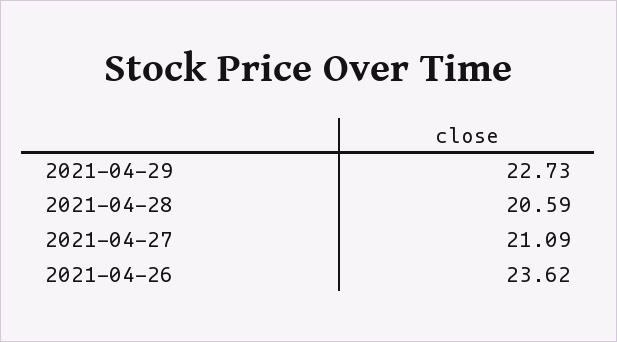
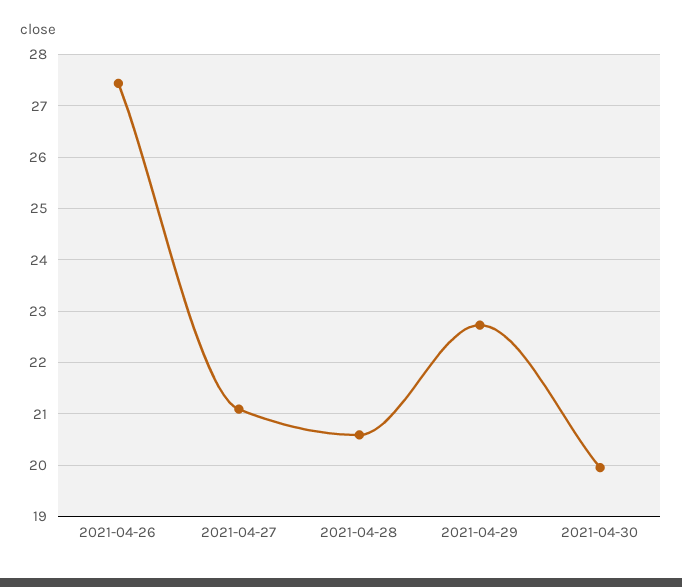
2021-04-26: 23.62 -> 27.4
2021-04-30: none -> 20

